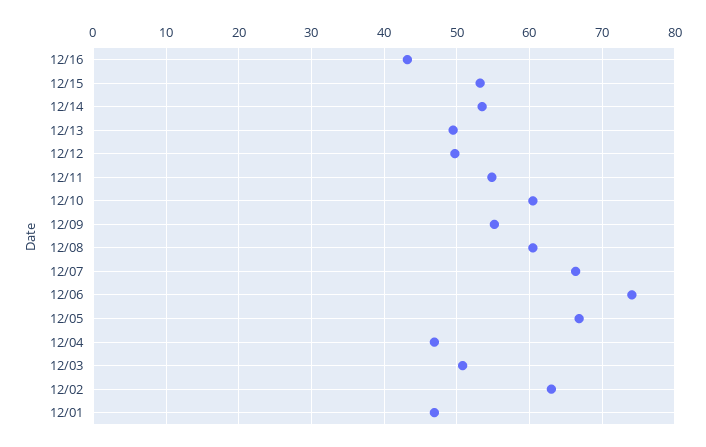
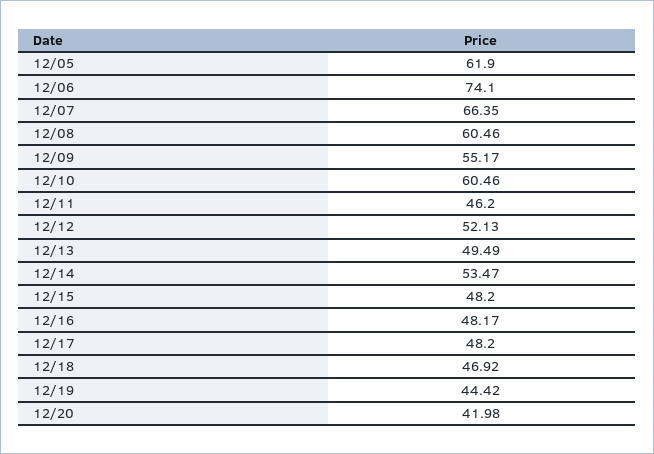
12/16: 43 -> 48.17
12/15: 53 -> 48.2
12/12: 50 -> 52.13
12/11: 55 -> 46.2
12/05: 67 -> 61.9
12/04: 47 -> none
12/03: 51 -> none
12/02: 63 -> none
12/01: 47 -> none
12/17: none -> 48.2
12/18: none -> 46.92
12/19: none -> 44.42
12/20: none -> 41.98

